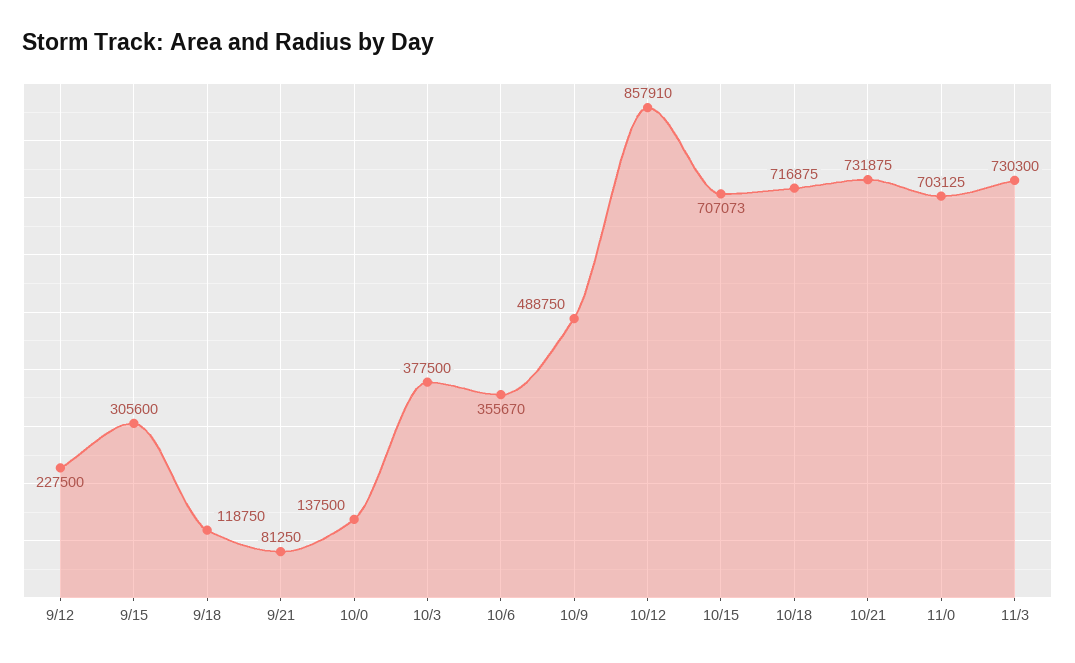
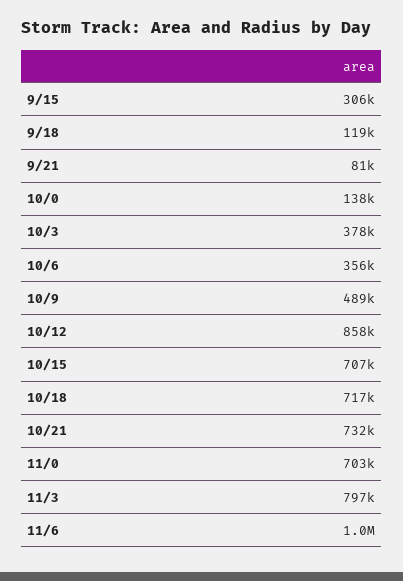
9/12: 227500 -> none
11/3: 730300 -> 797000
11/6: none -> 1000000

